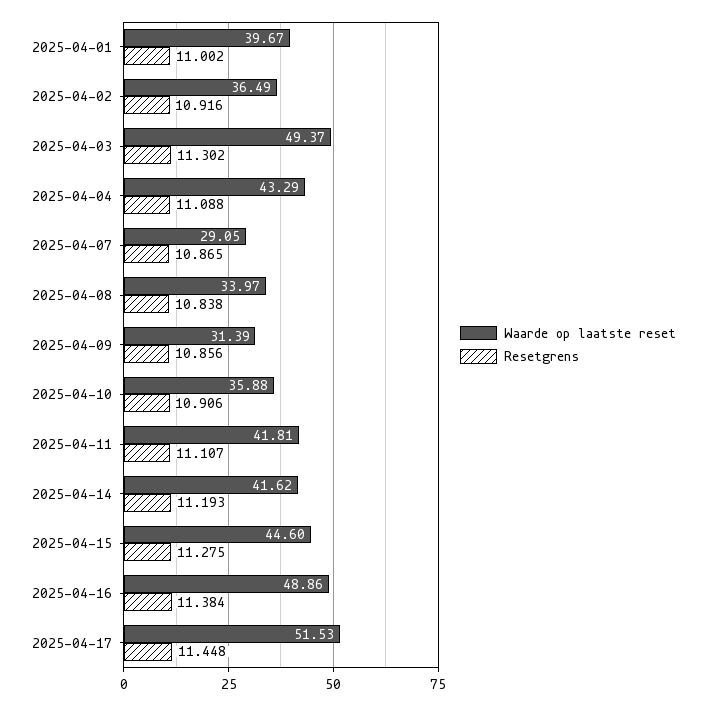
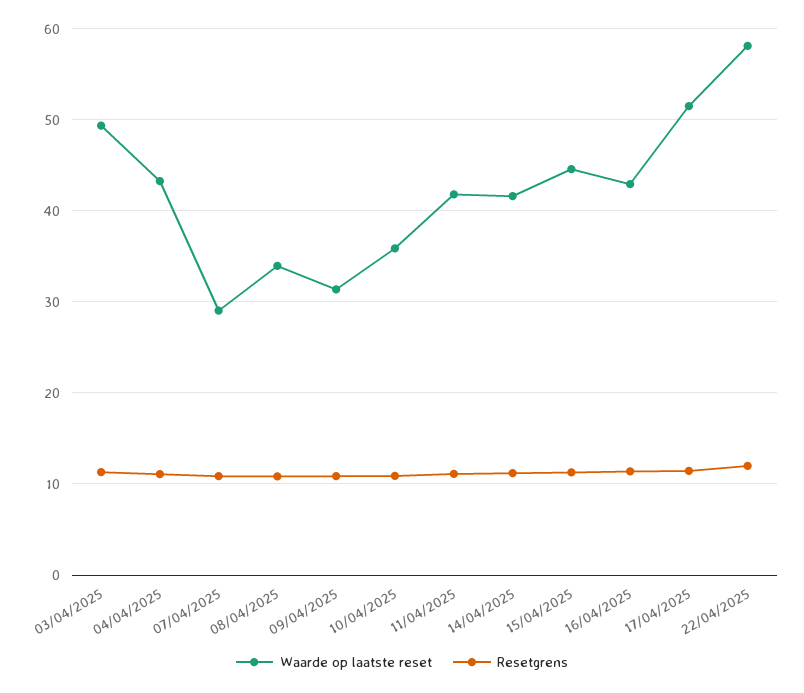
Waarde op laatste reset, 2025-04-01: 39.67 -> none
Resetgrens, 2025-04-01: 11.002 -> none
Waarde op laatste reset, 2025-04-02: 36.49 -> none
Resetgrens, 2025-04-02: 10.916 -> none
Waarde op laatste reset, 2025-04-16: 48.86 -> 43
Waarde op laatste reset, 22/04/2025: none -> 58
Resetgrens, 22/04/2025: none -> 12

